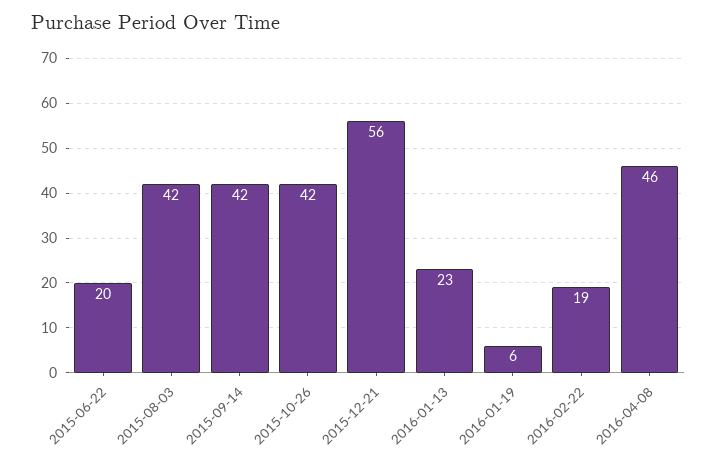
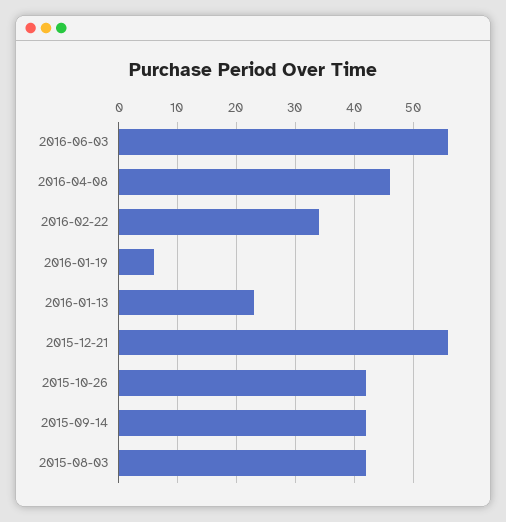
2015-06-22: 20 -> none
2016-02-22: 19 -> 35
2016-06-03: none -> 55

